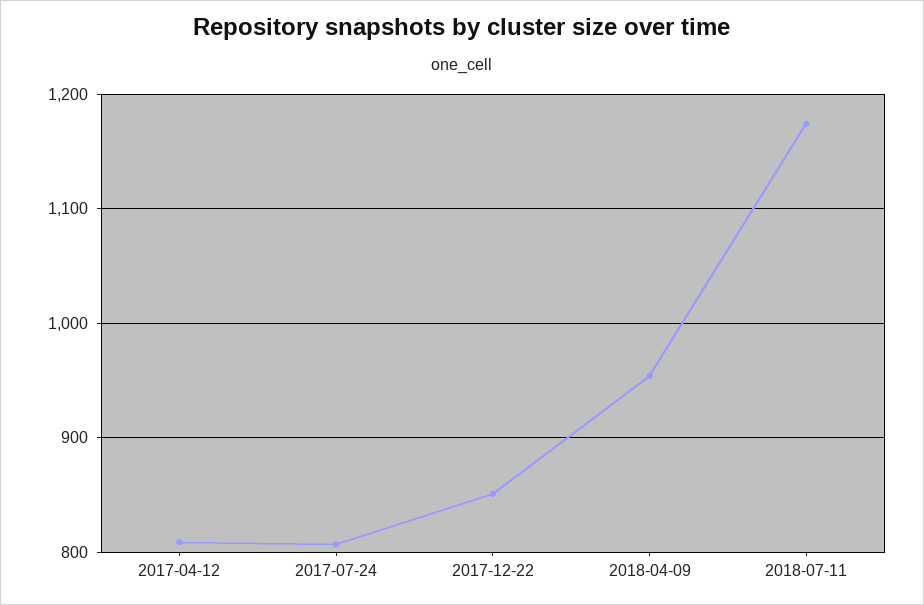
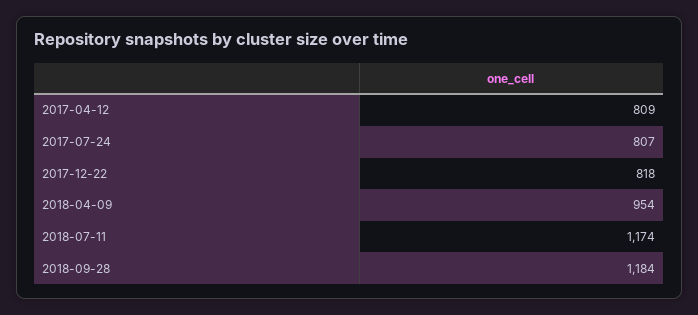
2017-12-22: 850 -> 818
2018-09-28: none -> 1184

